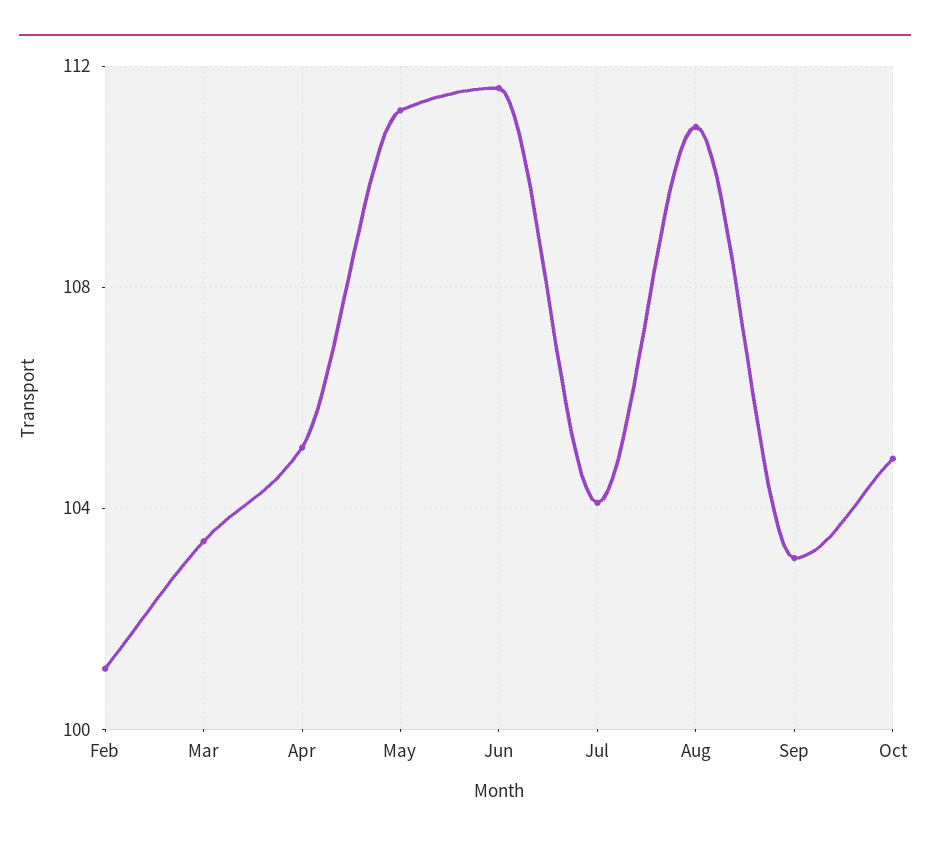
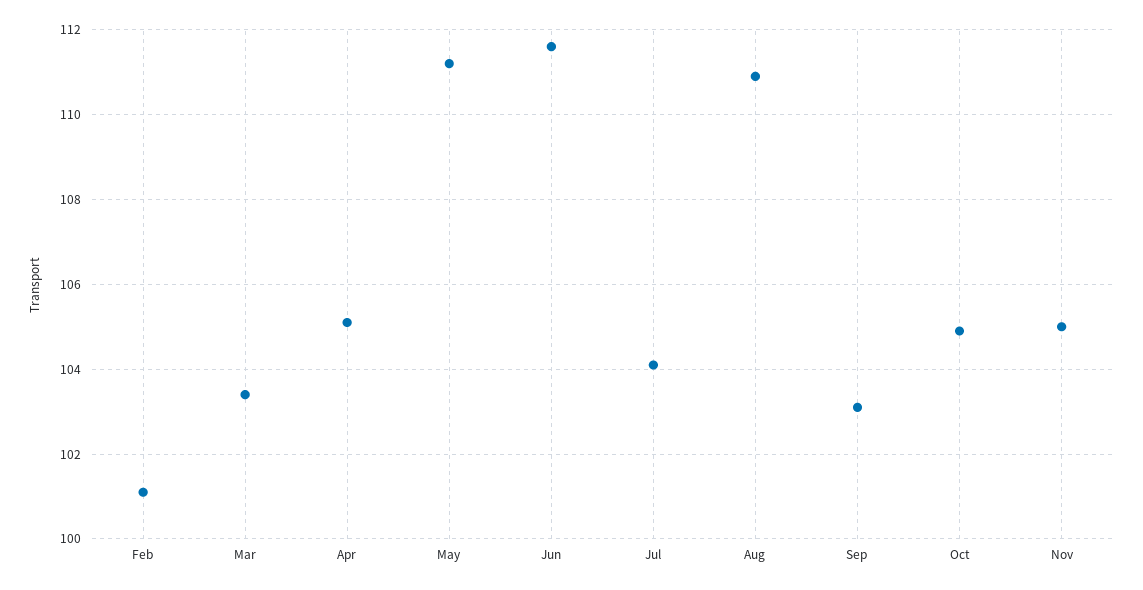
Nov: none -> 105

